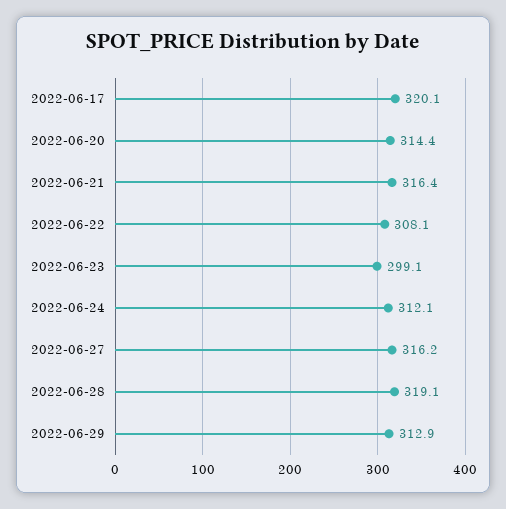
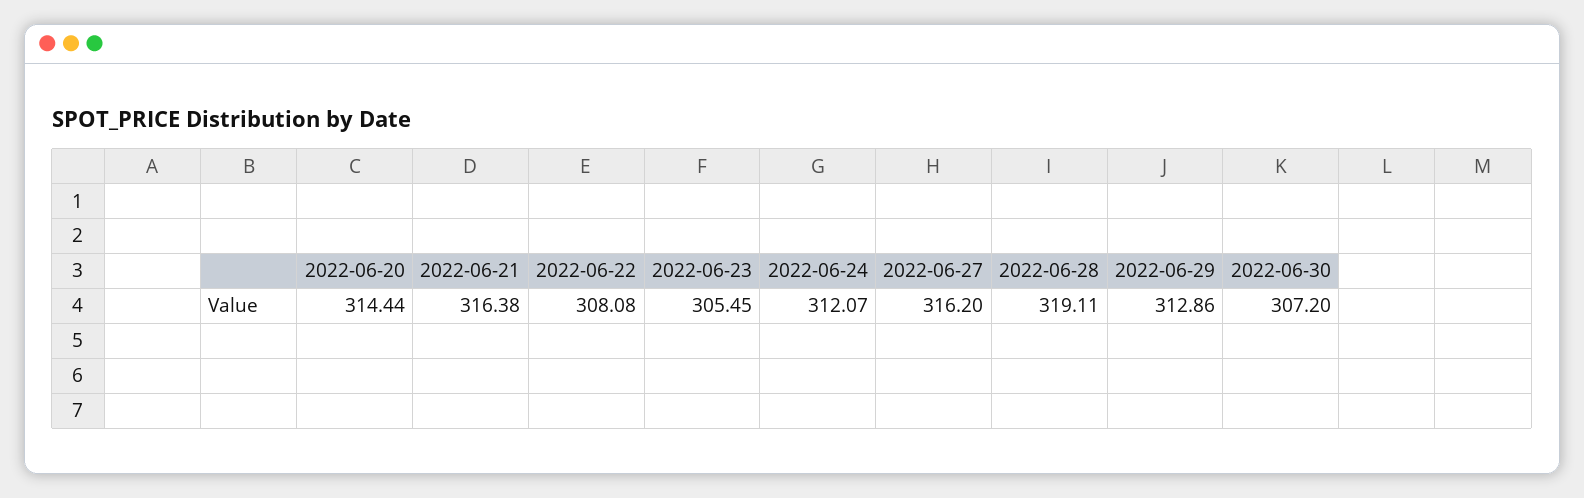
2022-06-17: 320.1 -> none
2022-06-23: 299.1 -> 305.45
2022-06-30: none -> 307.2

